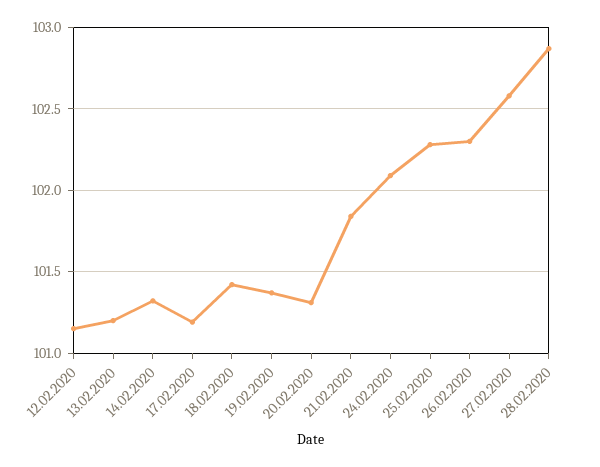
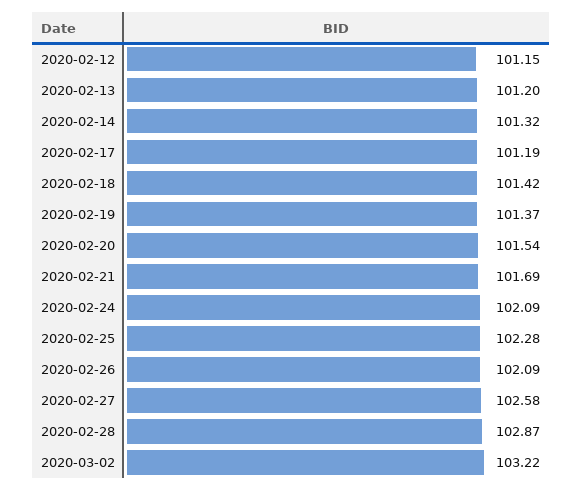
20.02.2020: 101.3 -> 101.54
21.02.2020: 101.85 -> 101.69
26.02.2020: 102.3 -> 102.09
2020-03-02: none -> 103.22

